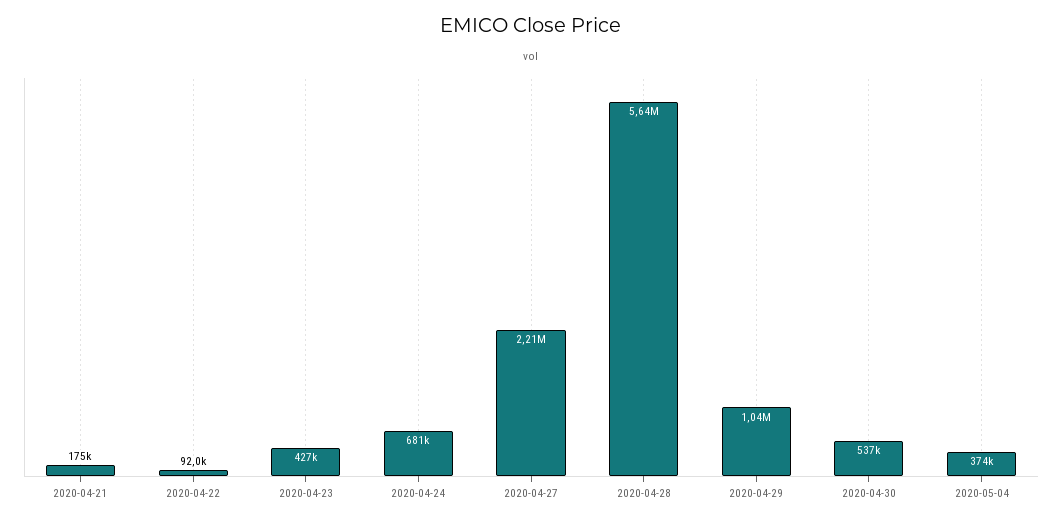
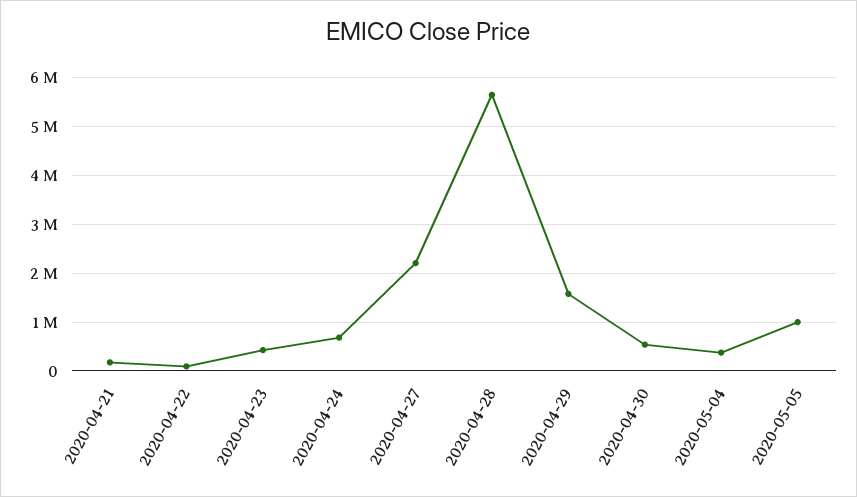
2020-04-29: 1040000 -> 1600000
2020-05-05: none -> 1000000

